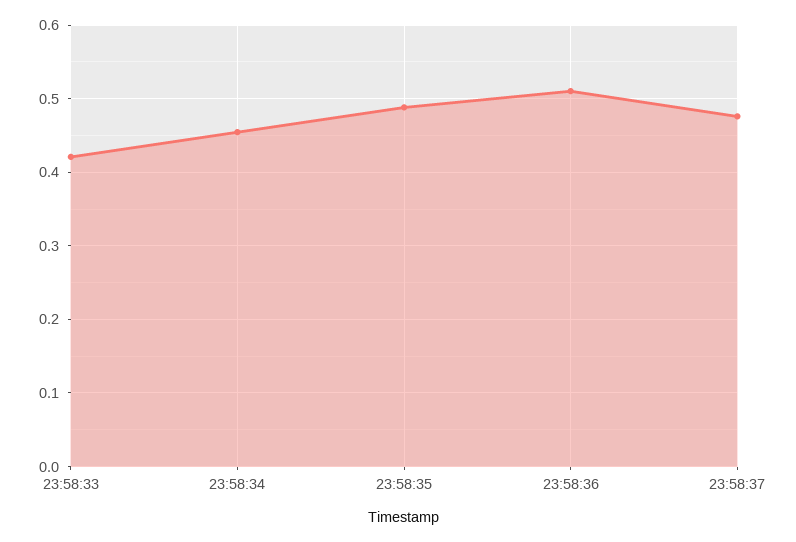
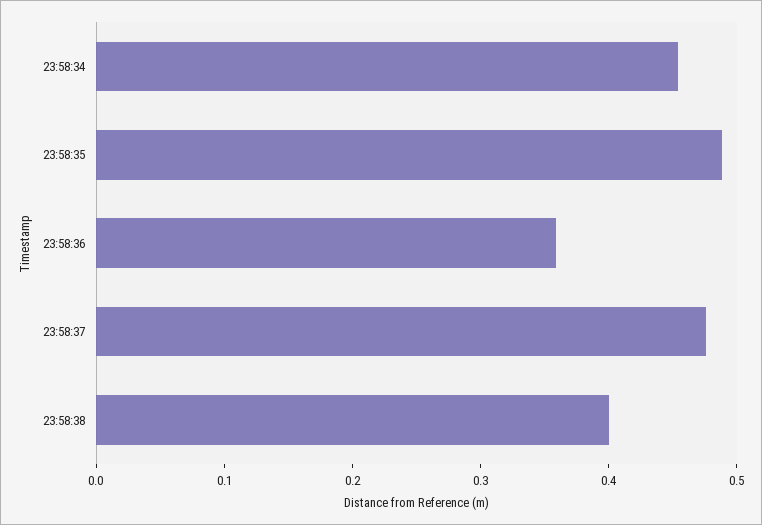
23:58:33: 0.42 -> none
23:58:36: 0.51 -> 0.36
23:58:38: none -> 0.4

